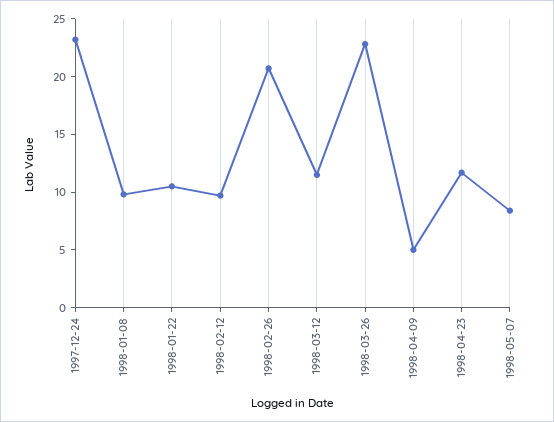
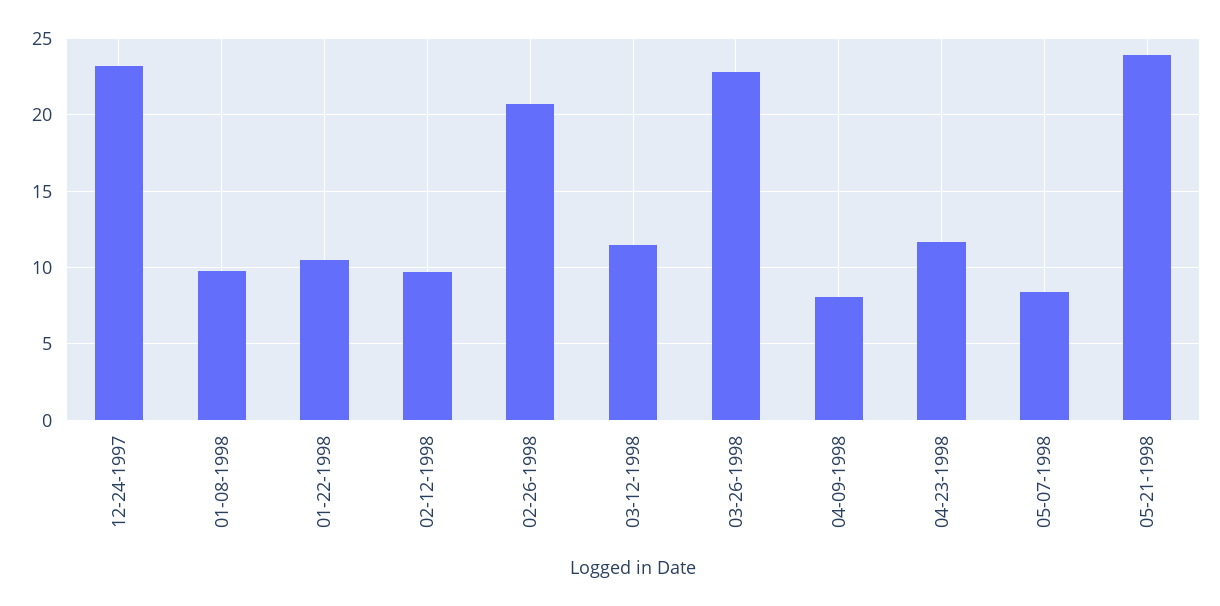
1998-04-09: 5 -> 8
05-21-1998: none -> 24

